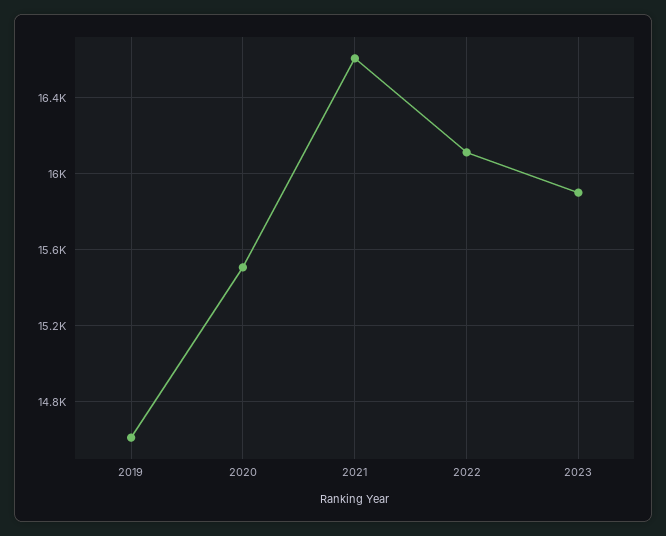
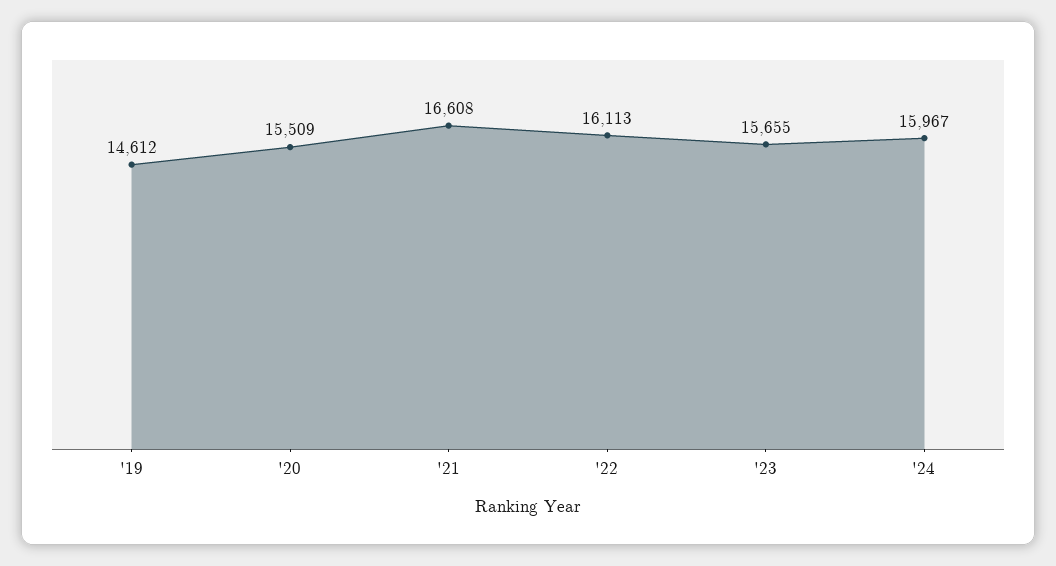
2023: 15900 -> 15655
'24: none -> 15967

